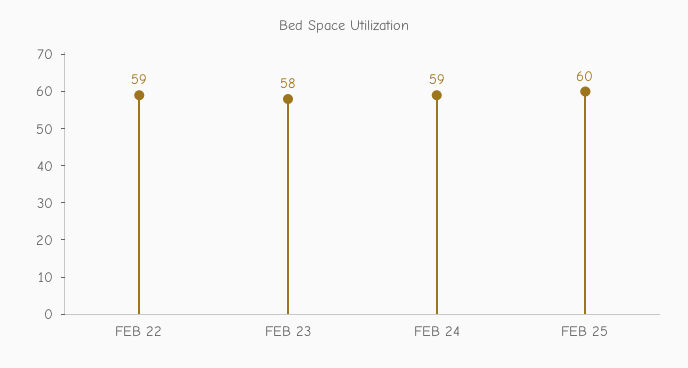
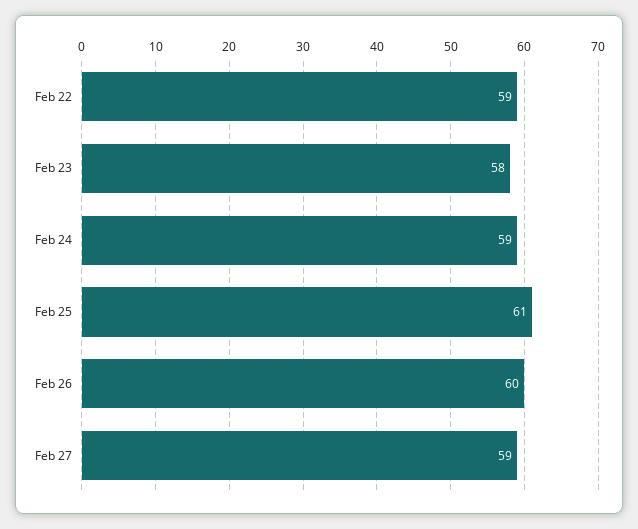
FEB 25: 60 -> 61
Feb 26: none -> 60
Feb 27: none -> 59

